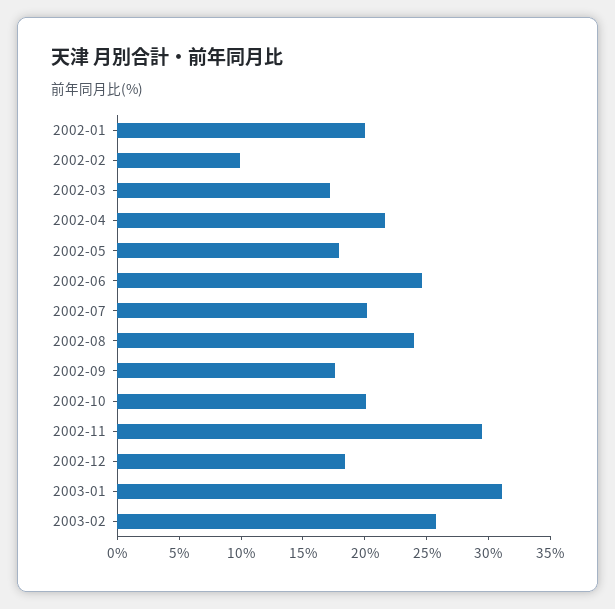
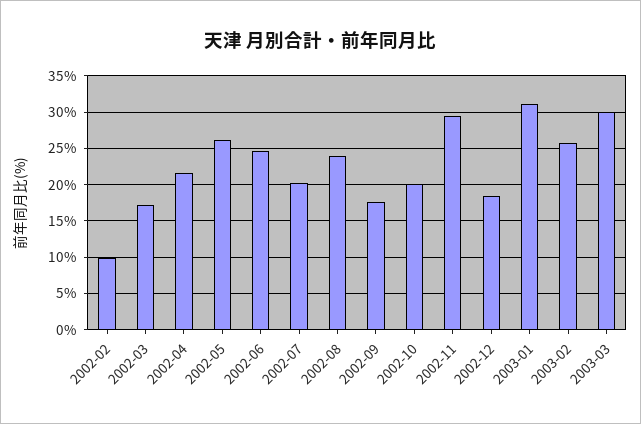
2002-01: 20 -> none
2002-05: 18 -> 26
2003-03: none -> 30

